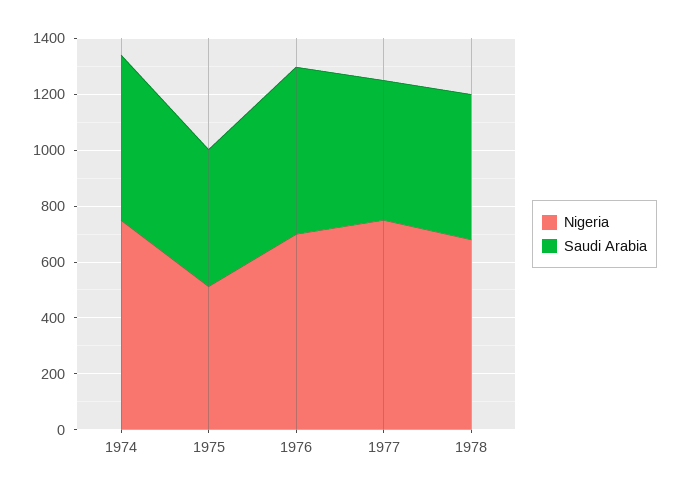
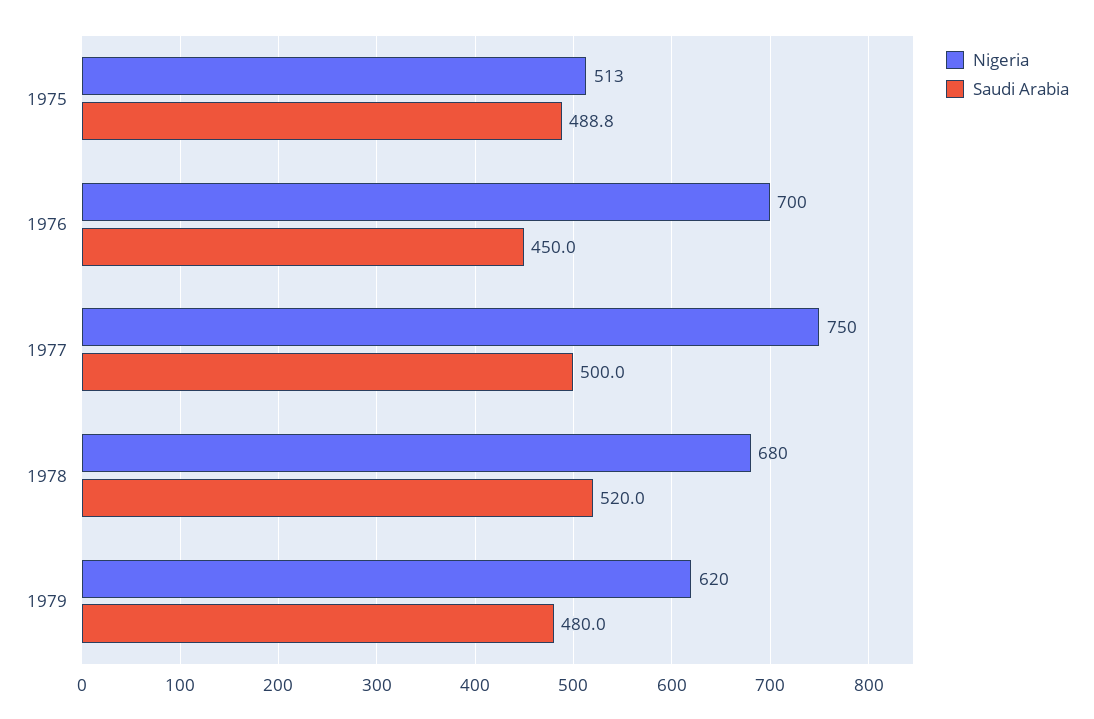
Nigeria, 1974: 750 -> none
Saudi Arabia, 1974: 600 -> none
Saudi Arabia, 1976: 600 -> 450
Nigeria, 1979: none -> 620
Saudi Arabia, 1979: none -> 480

